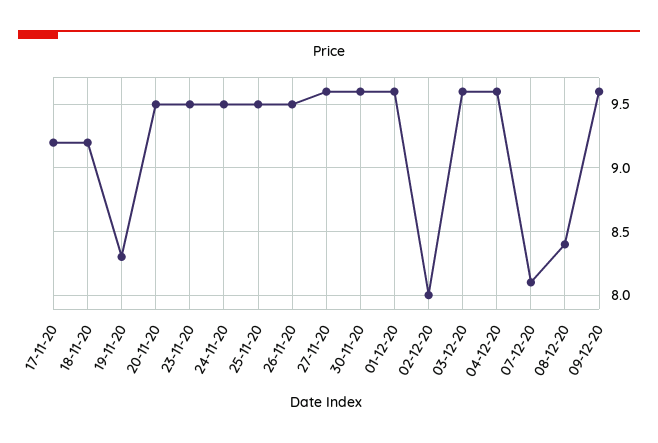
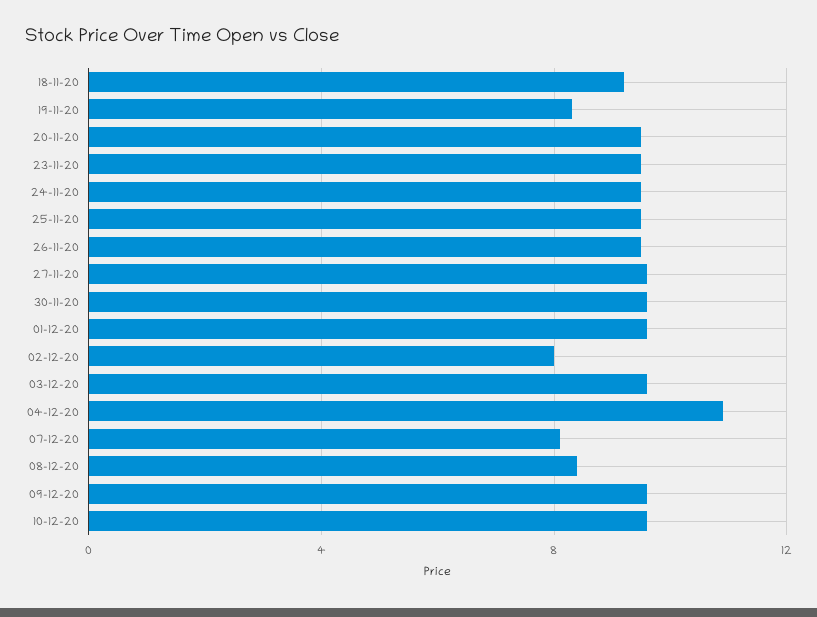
17-11-20: 9.2 -> none
04-12-20: 9.6 -> 11
10-12-20: none -> 9.5

